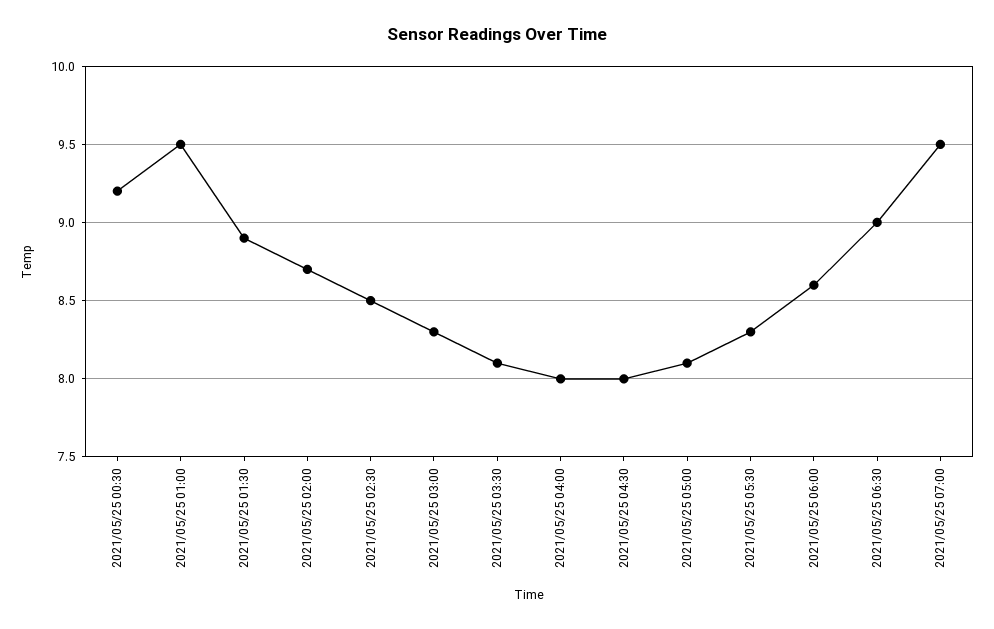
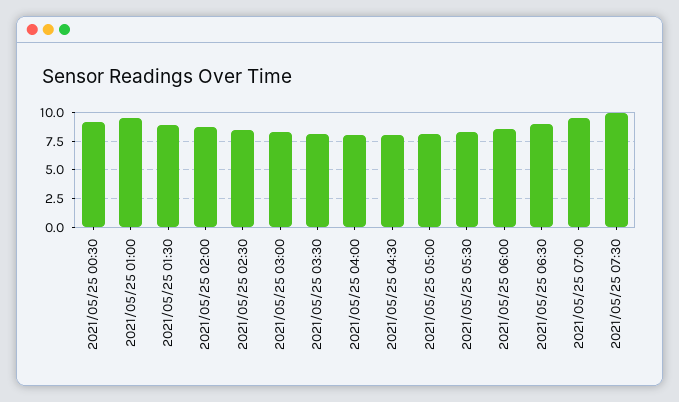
2021/05/25 07:30: none -> 10

